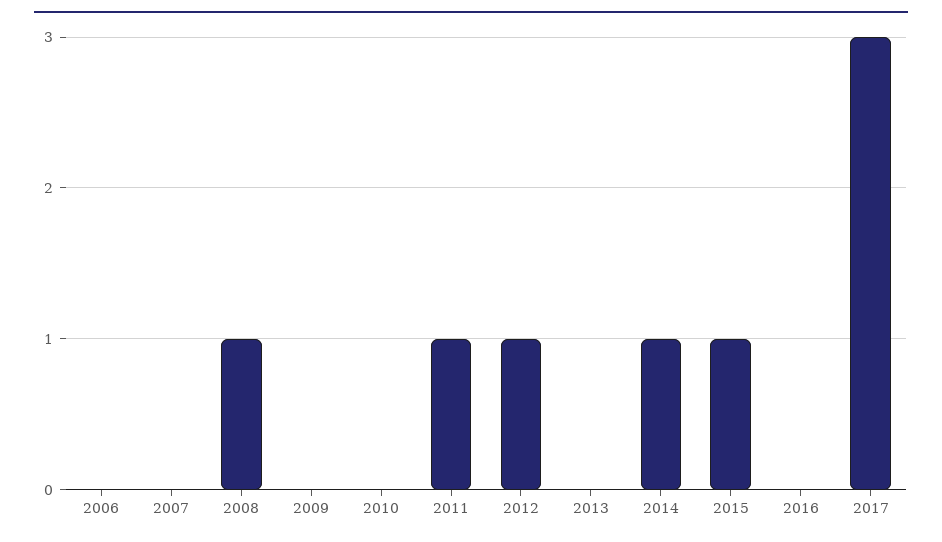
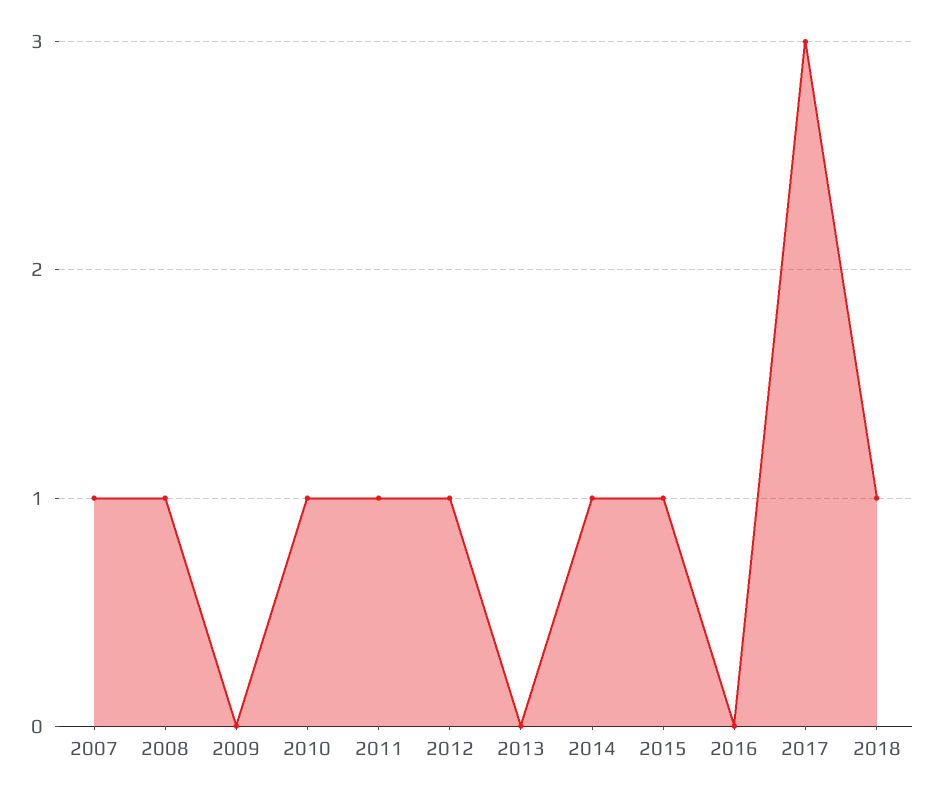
2006: 0 -> none
2007: 0 -> 1
2010: 0 -> 1
2018: none -> 1

